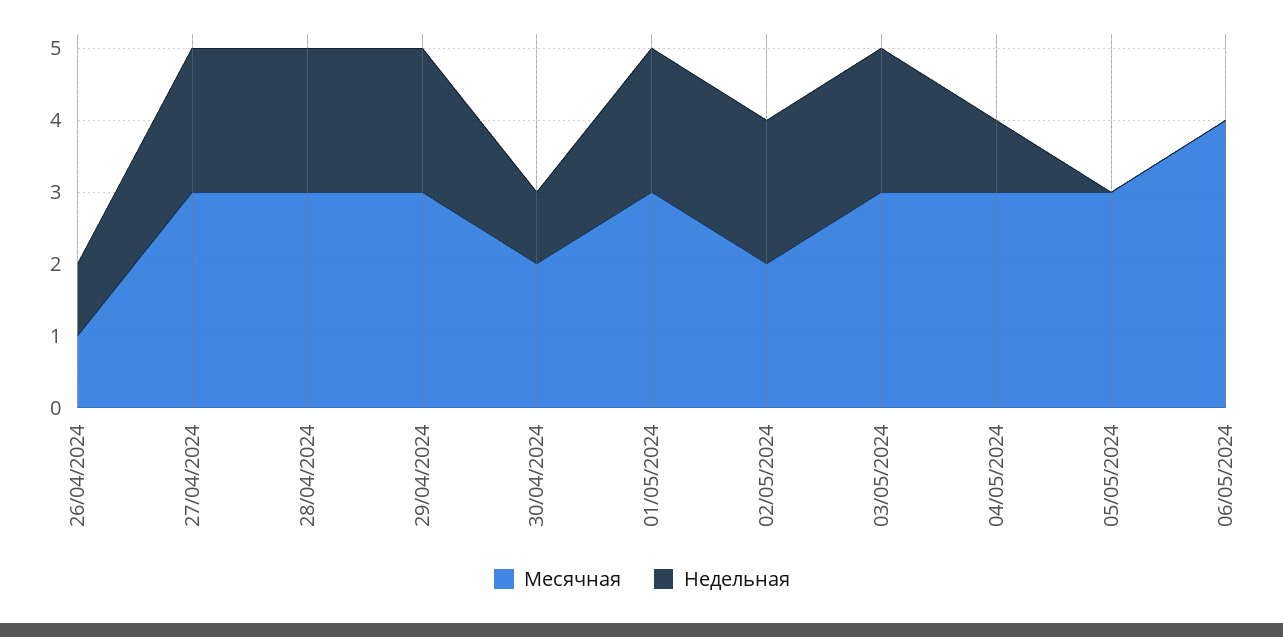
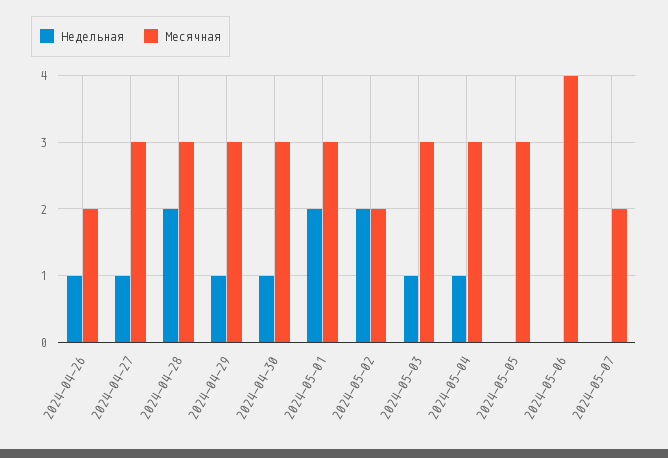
Месячная, 26/04/2024: 1 -> 2
Недельная, 27/04/2024: 2 -> 1
Недельная, 29/04/2024: 2 -> 1
Месячная, 30/04/2024: 2 -> 3
Недельная, 03/05/2024: 2 -> 1
Недельная, 2024-05-07: none -> 0
Месячная, 2024-05-07: none -> 2

